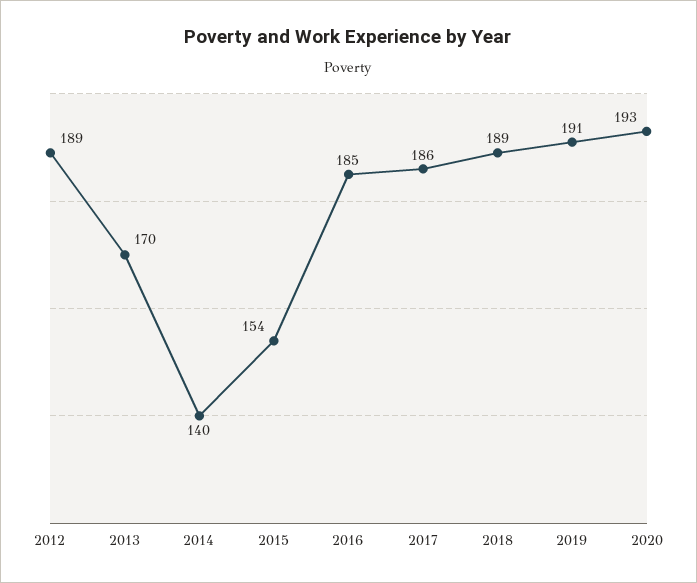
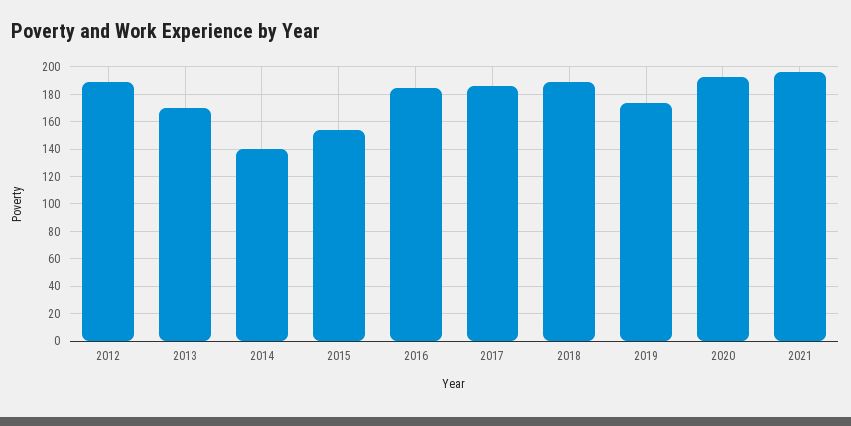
2019: 191 -> 175
2021: none -> 195

